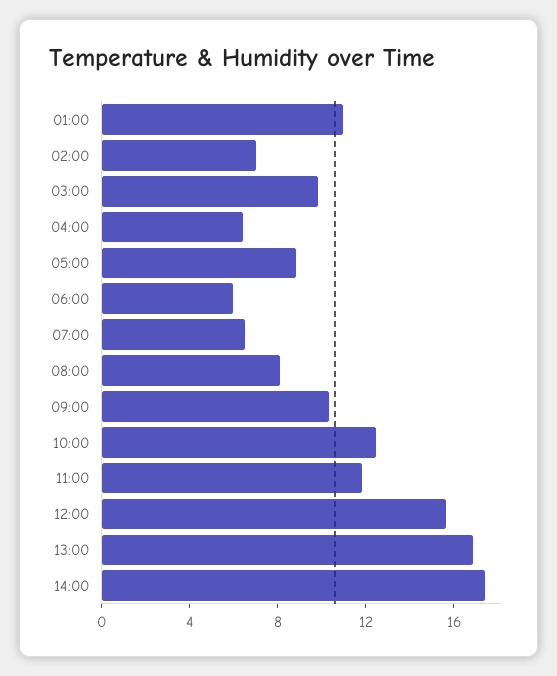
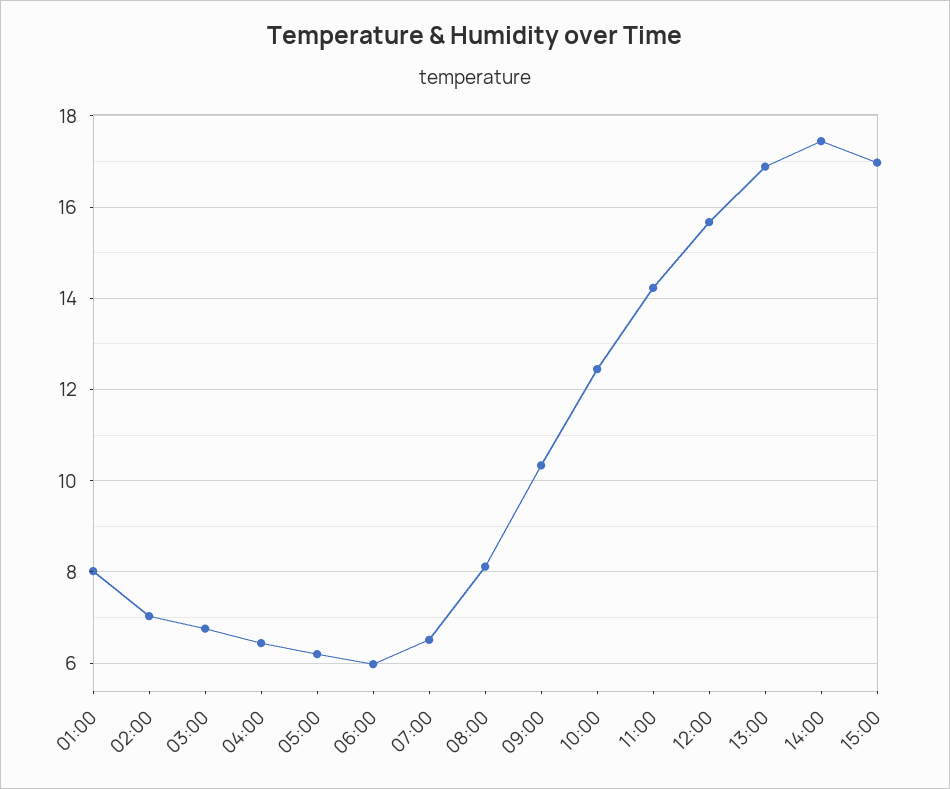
01:00: 11 -> 8
03:00: 10 -> 6.8
05:00: 9 -> 6.2
11:00: 12 -> 14.2
15:00: none -> 17

